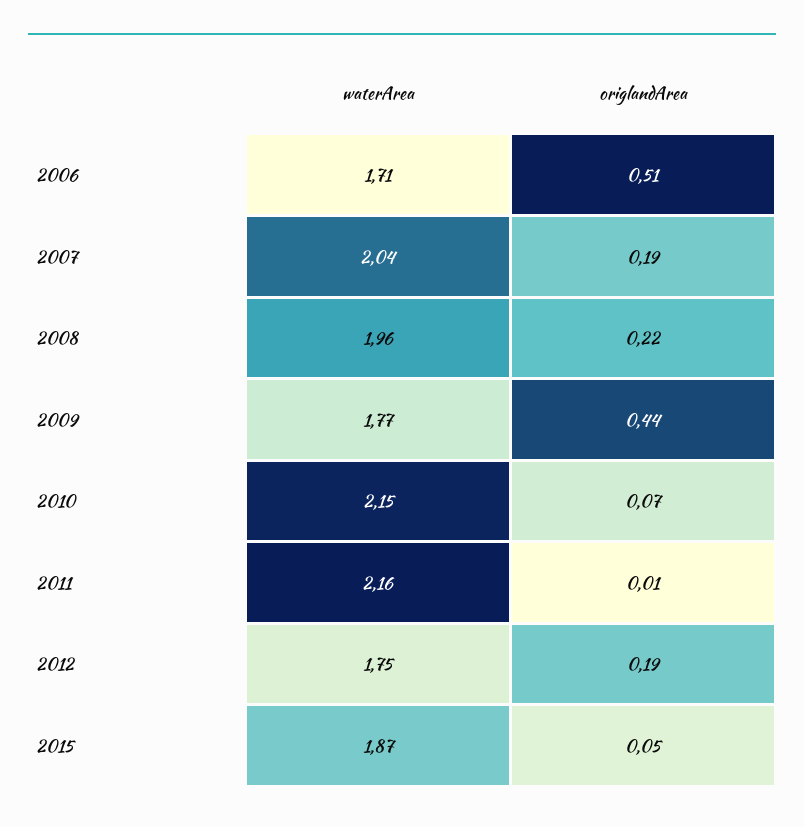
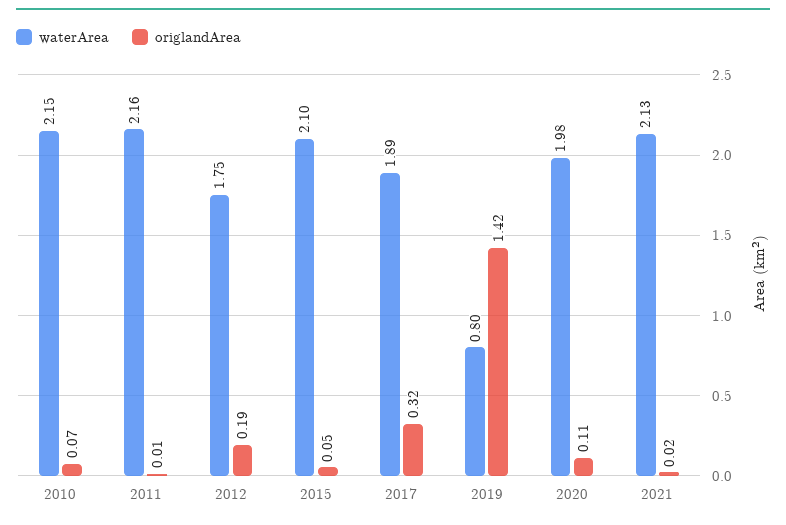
waterArea, 2006: 1.71 -> none
origlandArea, 2006: 0.51 -> none
waterArea, 2007: 2.04 -> none
origlandArea, 2007: 0.19 -> none
waterArea, 2008: 1.96 -> none
origlandArea, 2008: 0.22 -> none
waterArea, 2009: 1.77 -> none
origlandArea, 2009: 0.44 -> none
waterArea, 2015: 1.87 -> 2.1
waterArea, 2017: none -> 1.89
origlandArea, 2017: none -> 0.32
waterArea, 2019: none -> 0.8
origlandArea, 2019: none -> 1.42
waterArea, 2020: none -> 1.98
origlandArea, 2020: none -> 0.11
waterArea, 2021: none -> 2.13
origlandArea, 2021: none -> 0.02

